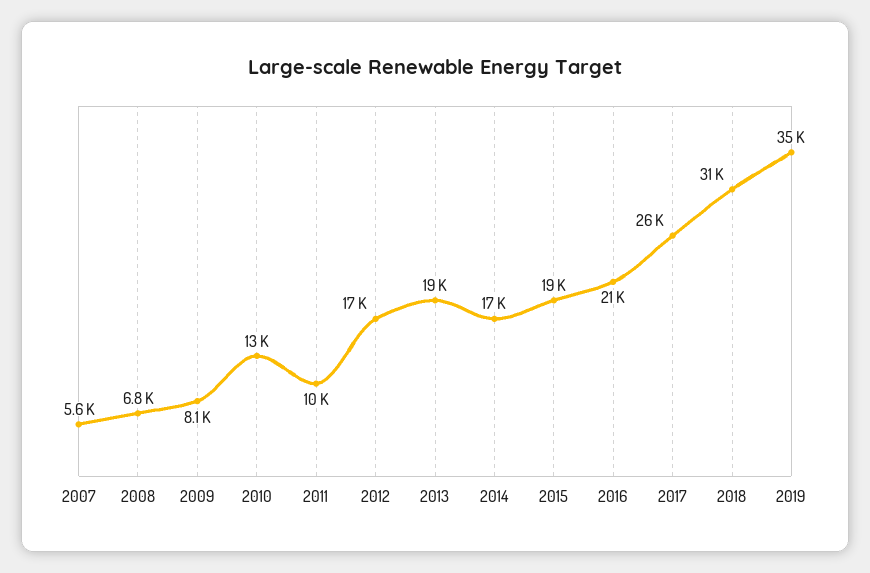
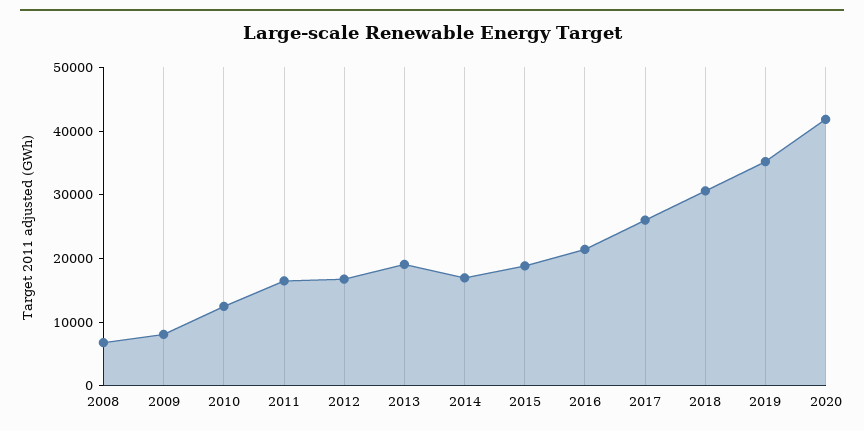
2007: 5600 -> none
2011: 10000 -> 16000
2020: none -> 42000

